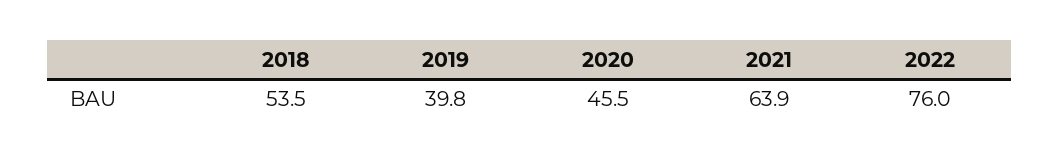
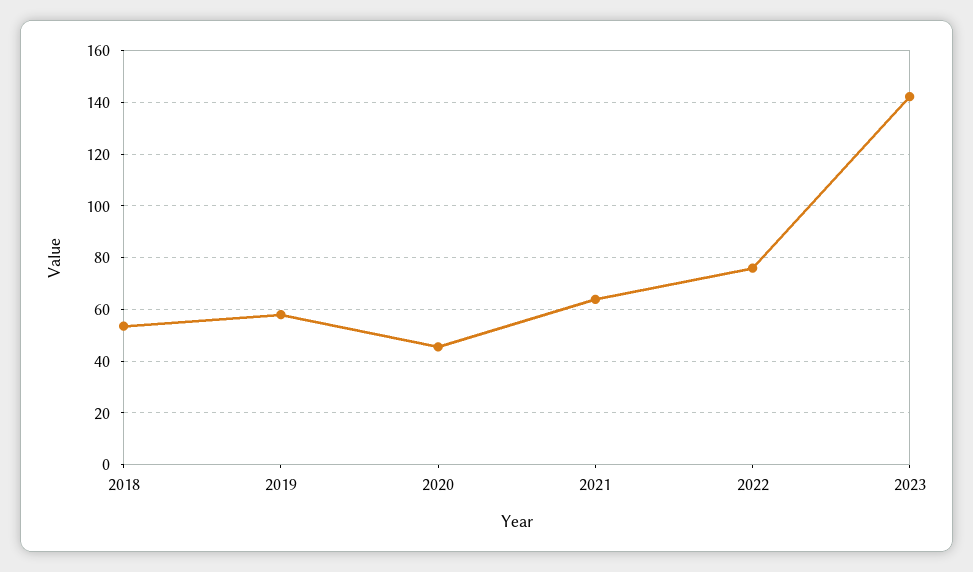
2019: 39.8 -> 57.5
2023: none -> 142.5

